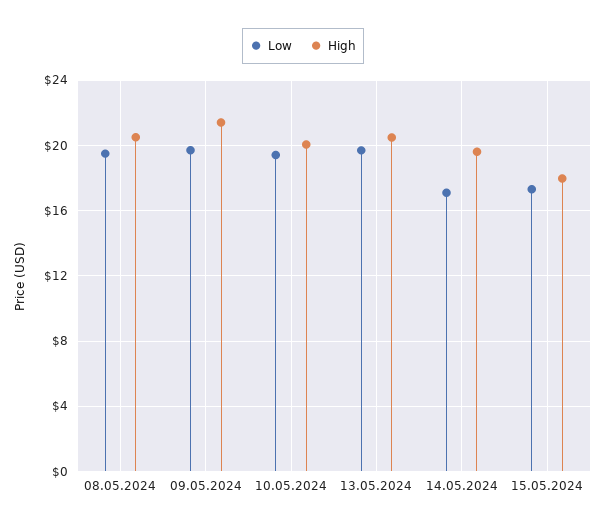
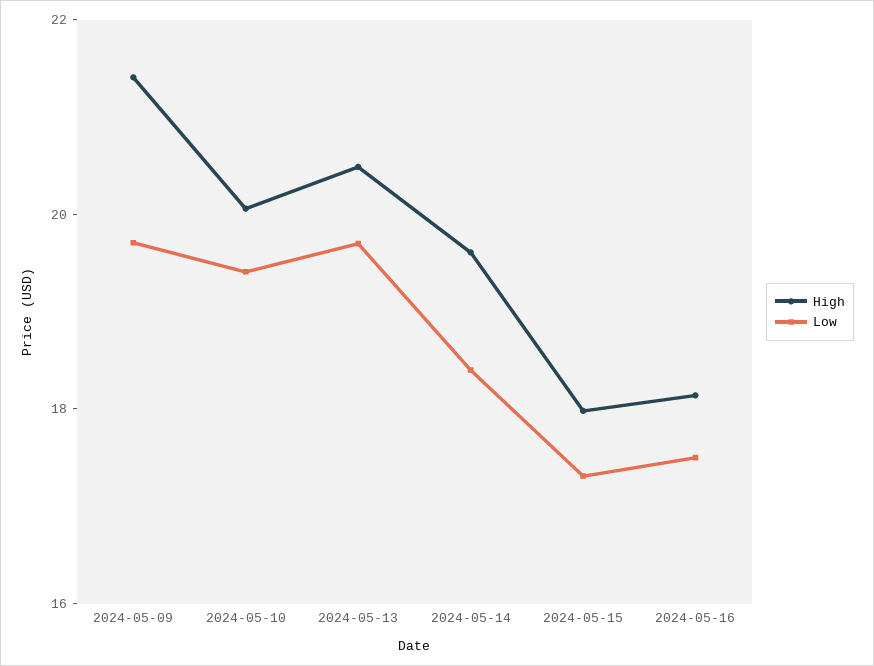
Low, 08.05.2024: 19.5 -> none
High, 08.05.2024: 20.5 -> none
Low, 14.05.2024: 17 -> 18.5
High, 2024-05-16: none -> 18
Low, 2024-05-16: none -> 17.5

